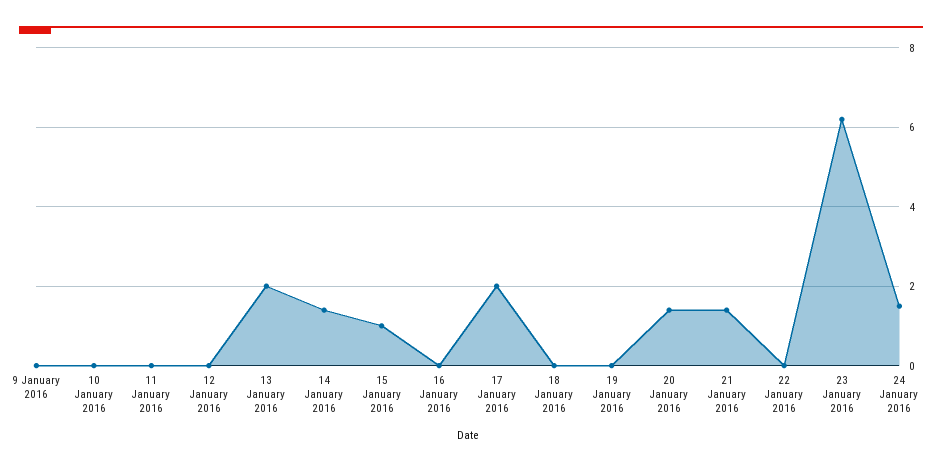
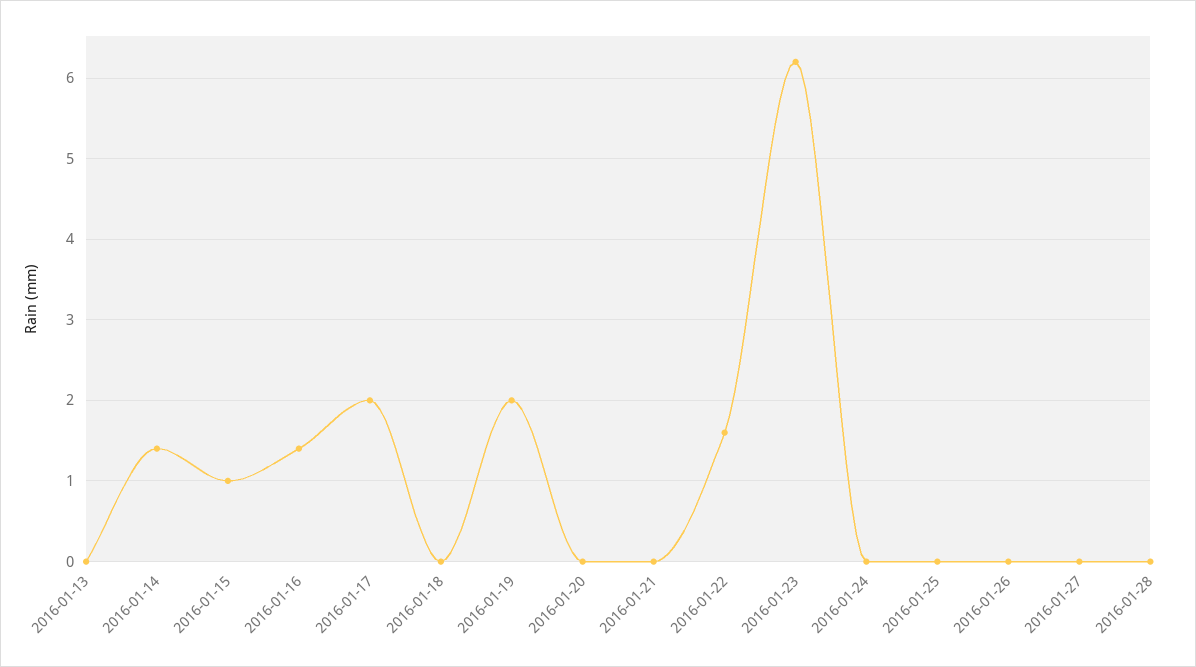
9 January 2016: 0 -> none
10 January 2016: 0 -> none
11 January 2016: 0 -> none
12 January 2016: 0 -> none
13 January 2016: 2 -> 0
16 January 2016: 0 -> 1.4
19 January 2016: 0 -> 2
20 January 2016: 1.5 -> 0
21 January 2016: 1.5 -> 0
22 January 2016: 0 -> 1.6
24 January 2016: 1.5 -> 0
2016-01-25: none -> 0
2016-01-26: none -> 0
2016-01-27: none -> 0
2016-01-28: none -> 0

